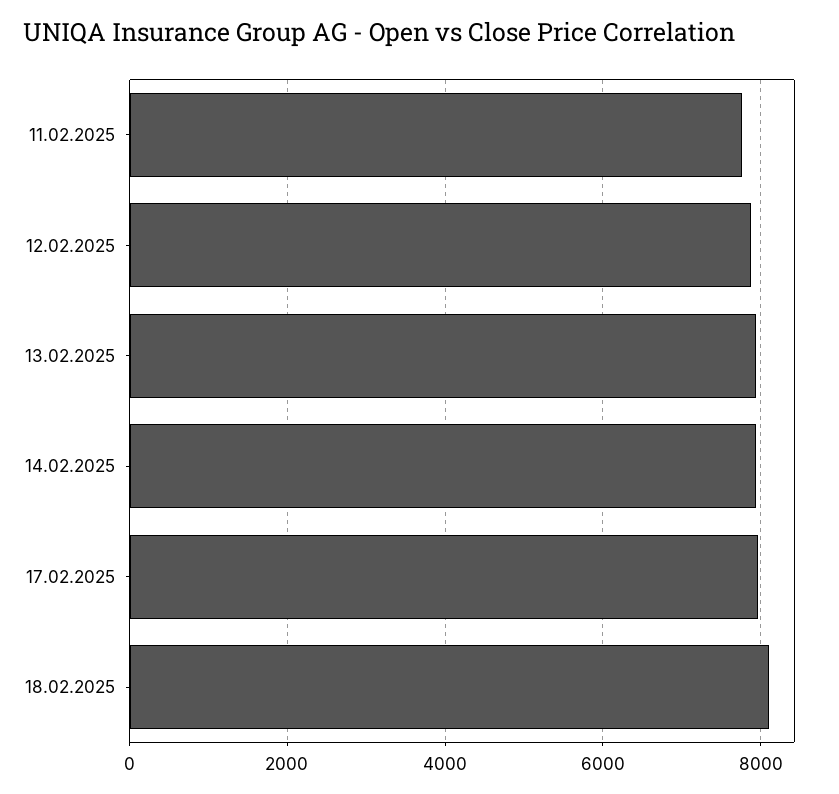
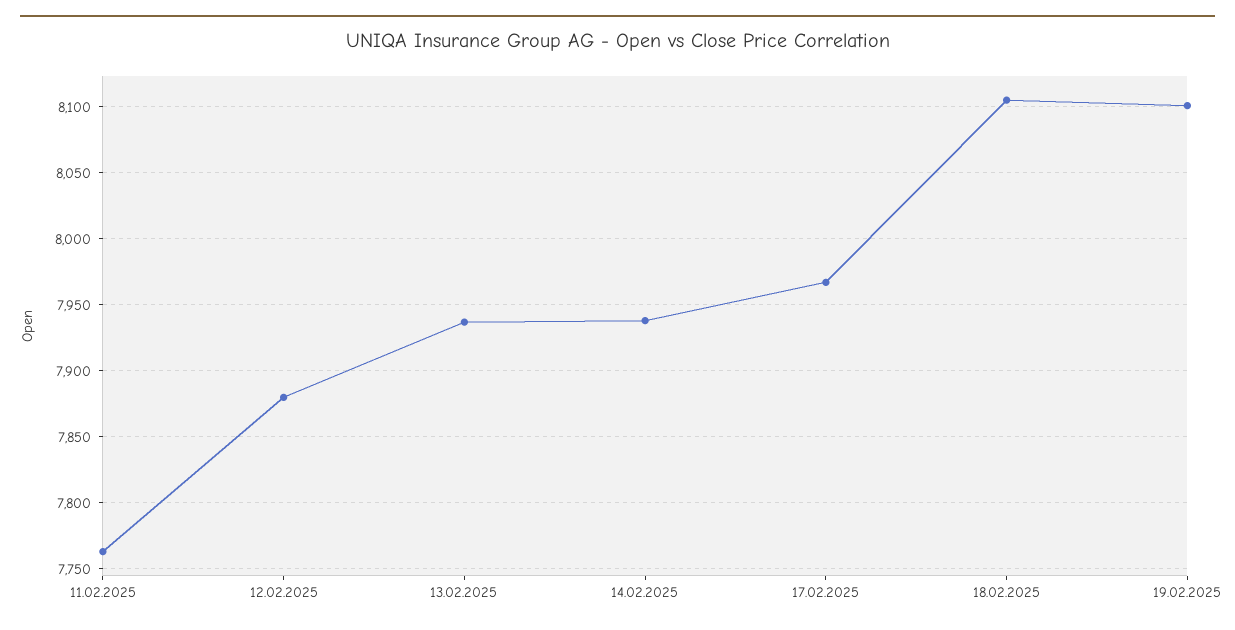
19.02.2025: none -> 8100

